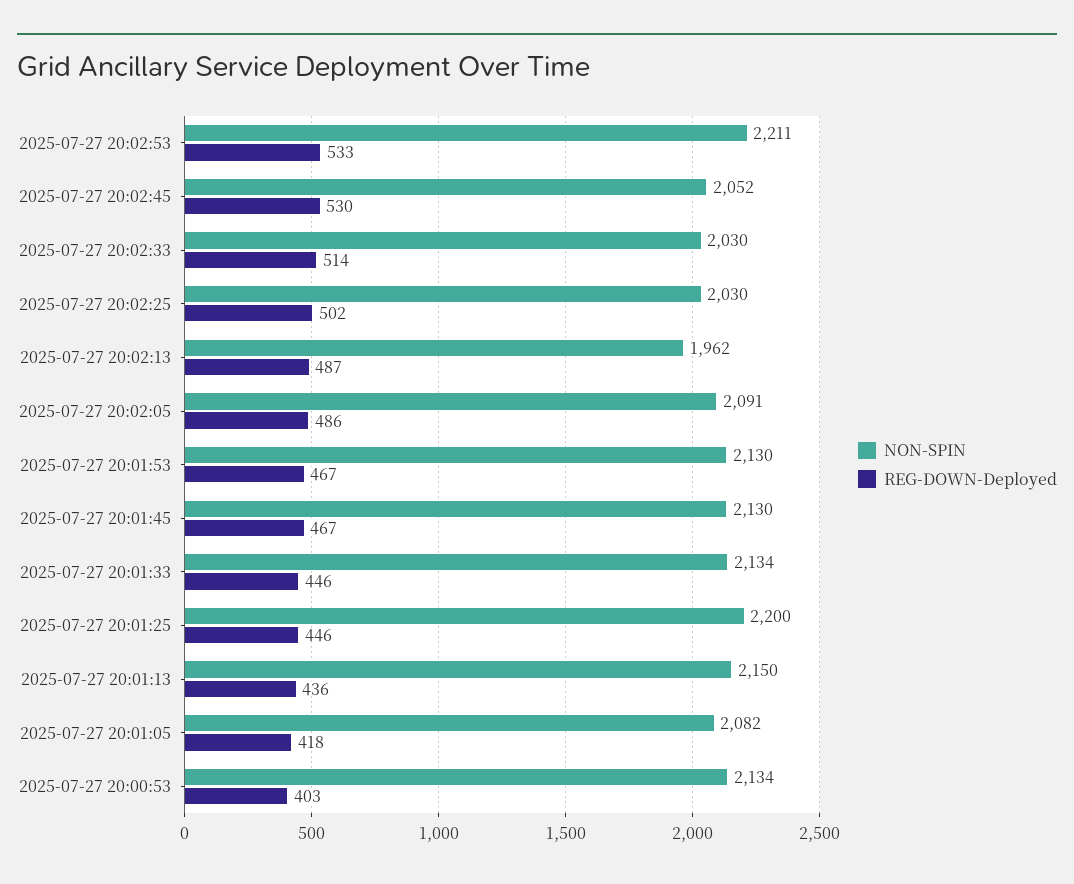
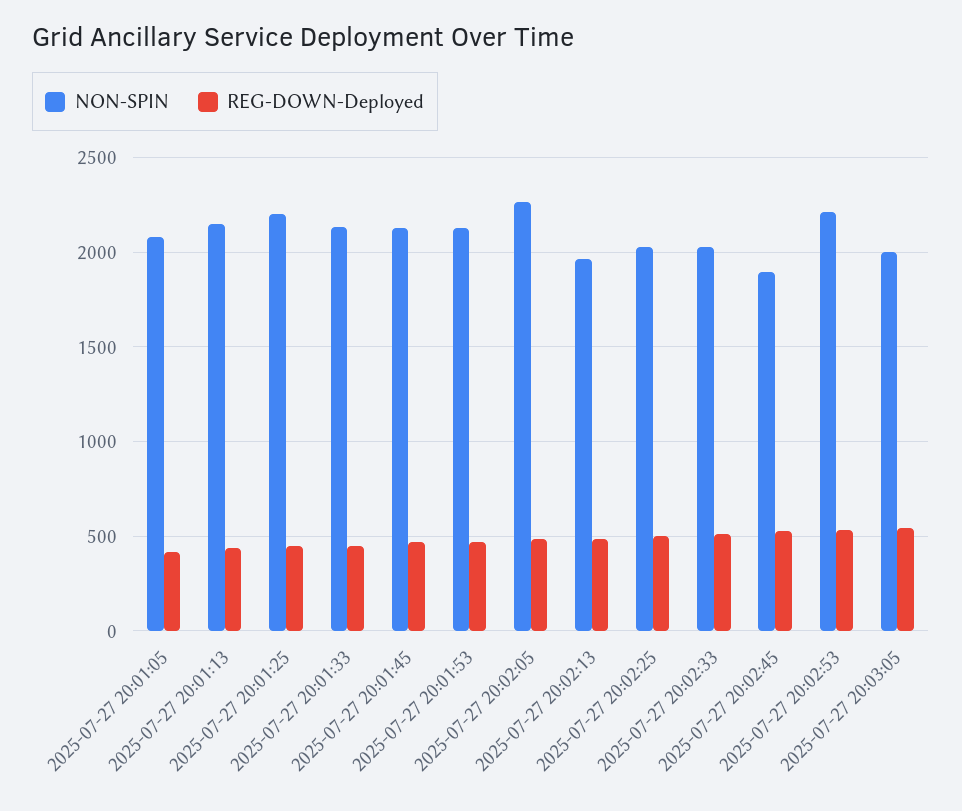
NON-SPIN, 2025-07-27 20:02:45: 2052 -> 1900
NON-SPIN, 2025-07-27 20:02:05: 2091 -> 2250
NON-SPIN, 2025-07-27 20:00:53: 2134 -> none
REG-DOWN-Deployed, 2025-07-27 20:00:53: 403 -> none
NON-SPIN, 2025-07-27 20:03:05: none -> 2000
REG-DOWN-Deployed, 2025-07-27 20:03:05: none -> 550

